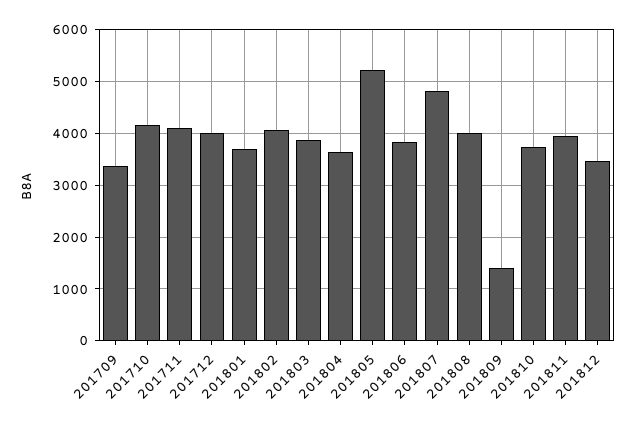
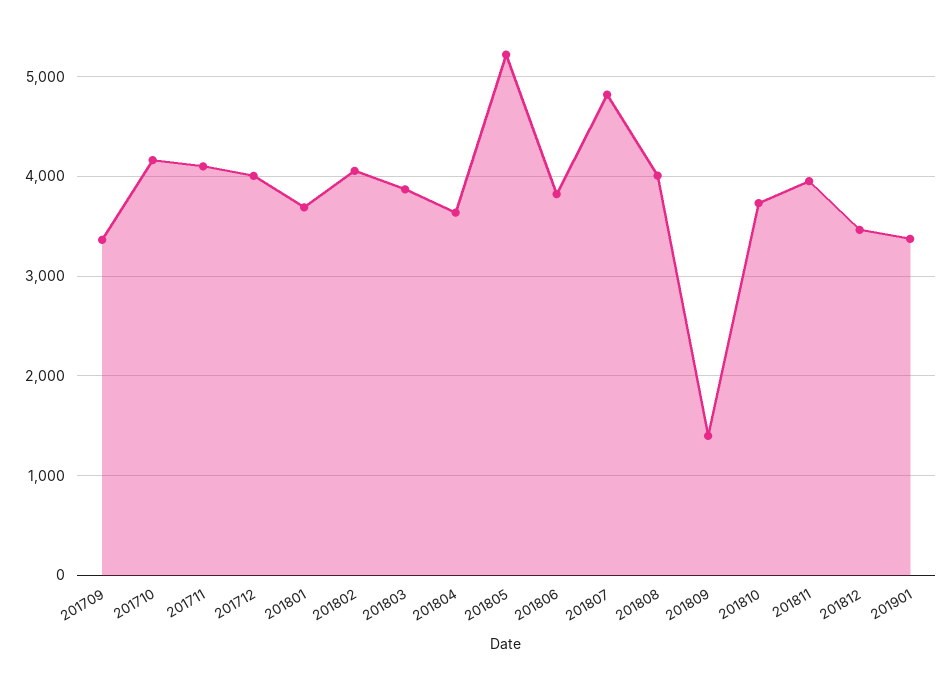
201901: none -> 3400

